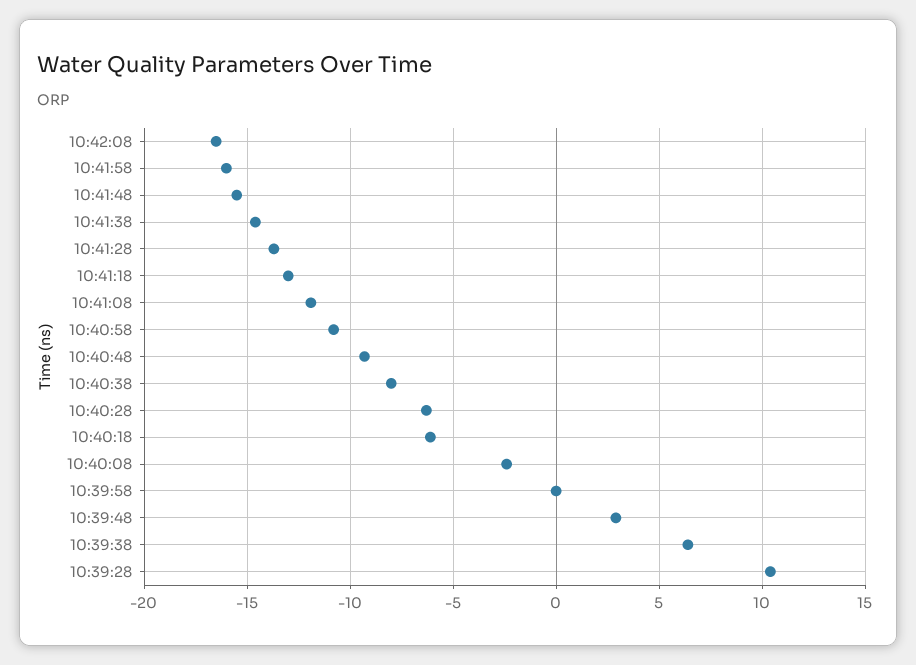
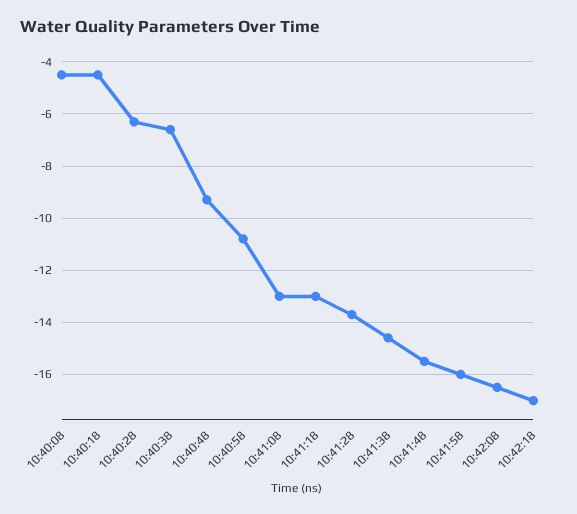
10:41:08: -12 -> -13
10:40:38: -8 -> -6.5
10:40:18: -6 -> -4.5
10:40:08: -2.5 -> -4.5
10:39:58: 0 -> none
10:39:48: 3 -> none
10:39:38: 6.5 -> none
10:39:28: 10.5 -> none
10:42:18: none -> -17

